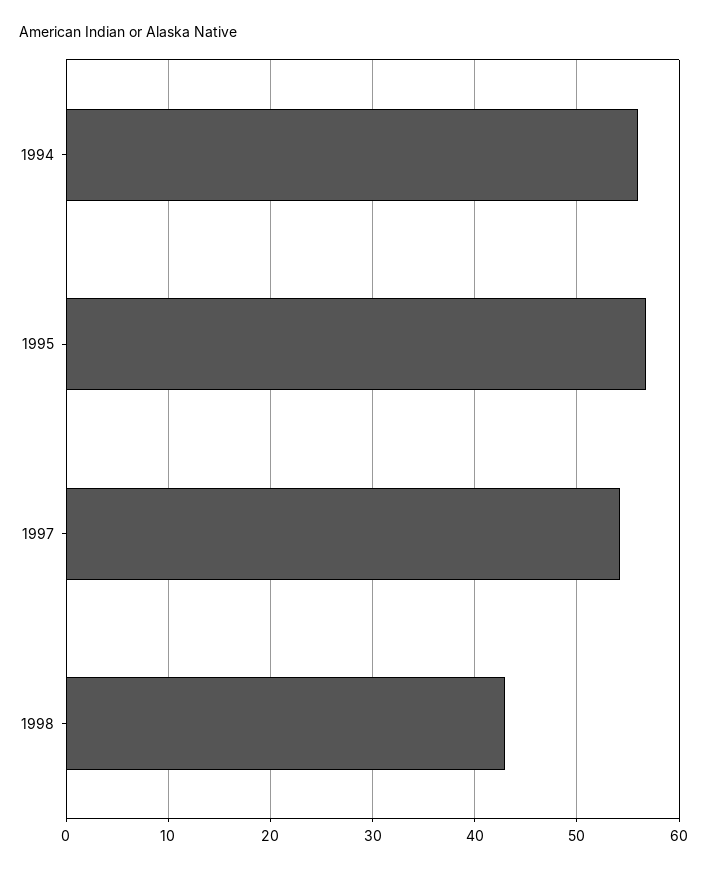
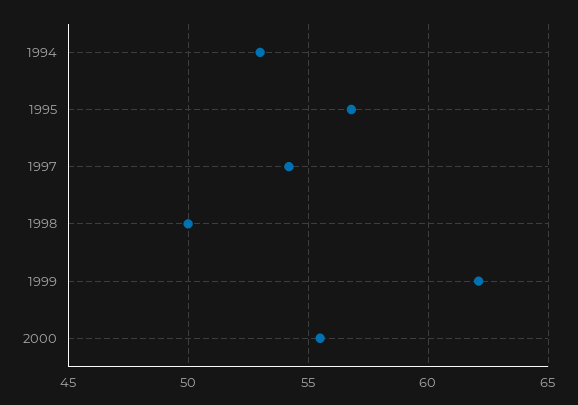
1994: 56 -> 53
1998: 43 -> 50
1999: none -> 62
2000: none -> 55.5

